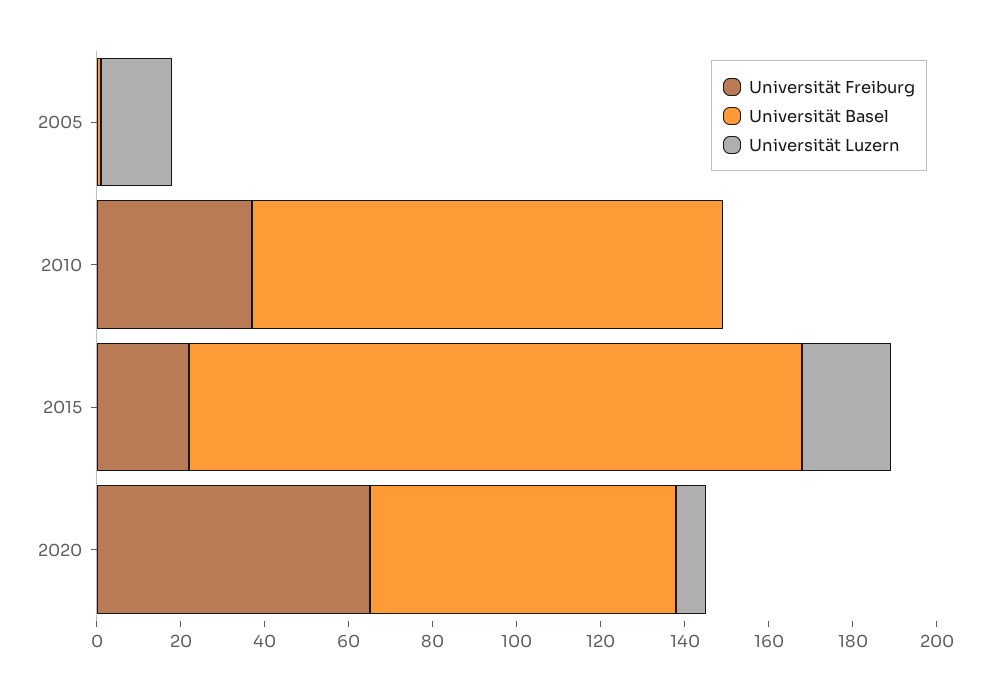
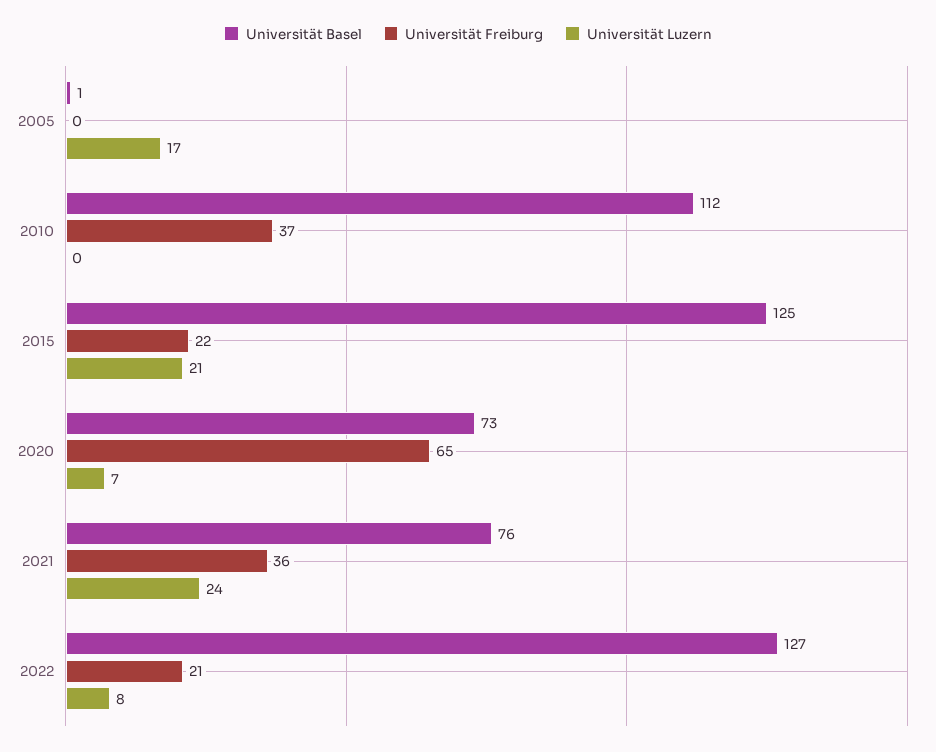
Universität Basel, 2015: 145 -> 125
Universität Basel, 2021: none -> 76
Universität Freiburg, 2021: none -> 36
Universität Luzern, 2021: none -> 24
Universität Basel, 2022: none -> 127
Universität Freiburg, 2022: none -> 21
Universität Luzern, 2022: none -> 8

